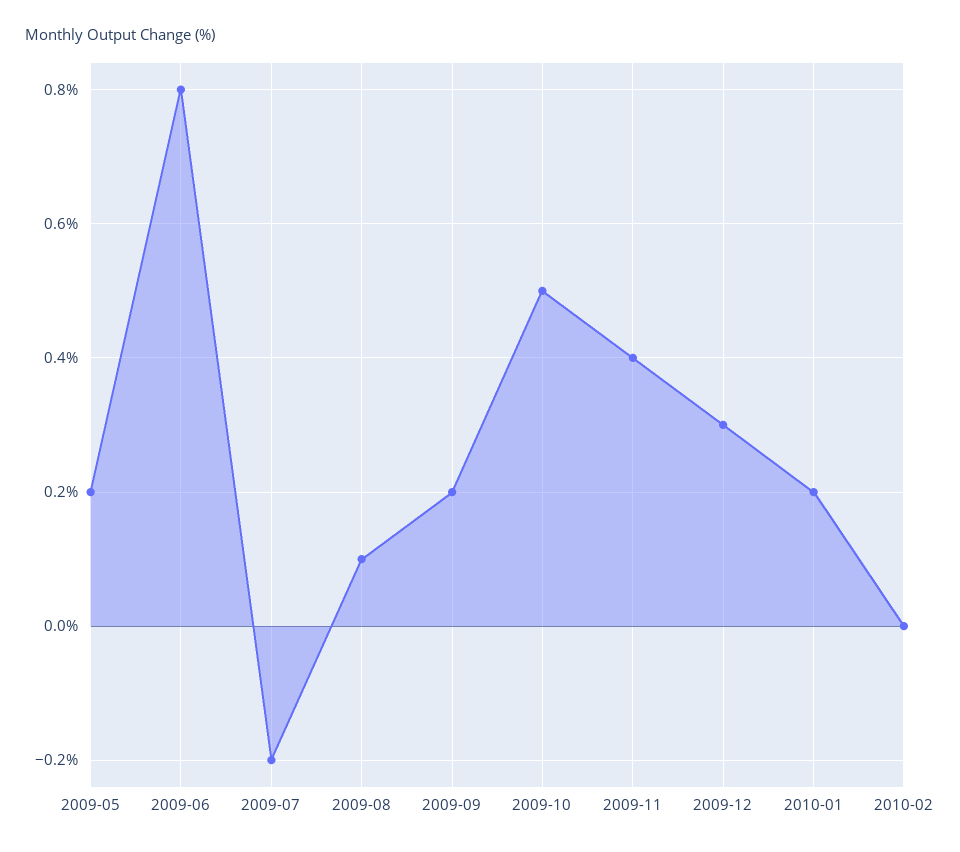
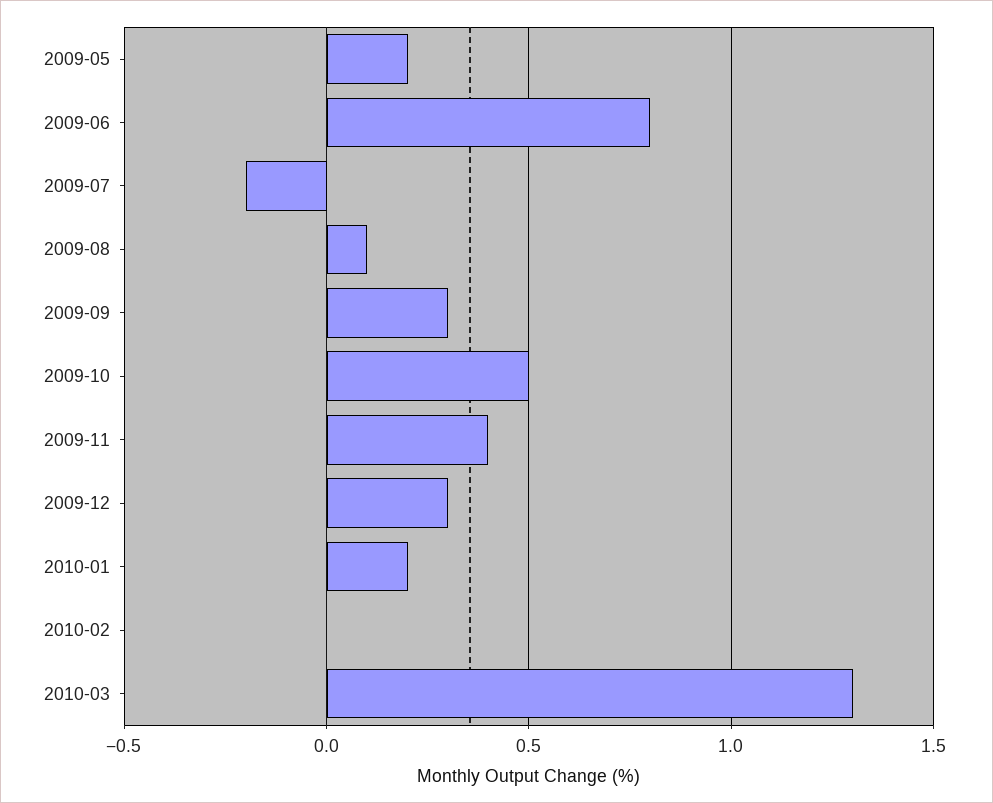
2009-09: 0.2 -> 0.3
2010-03: none -> 1.3

